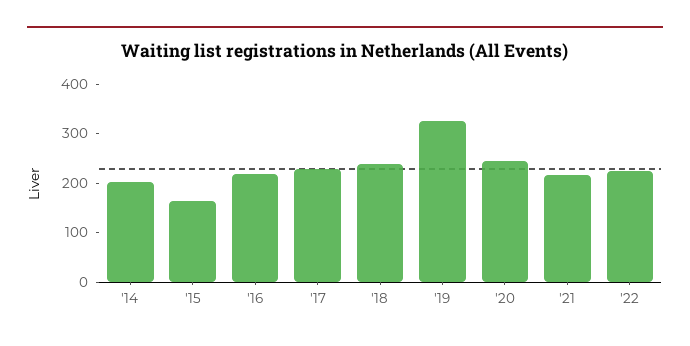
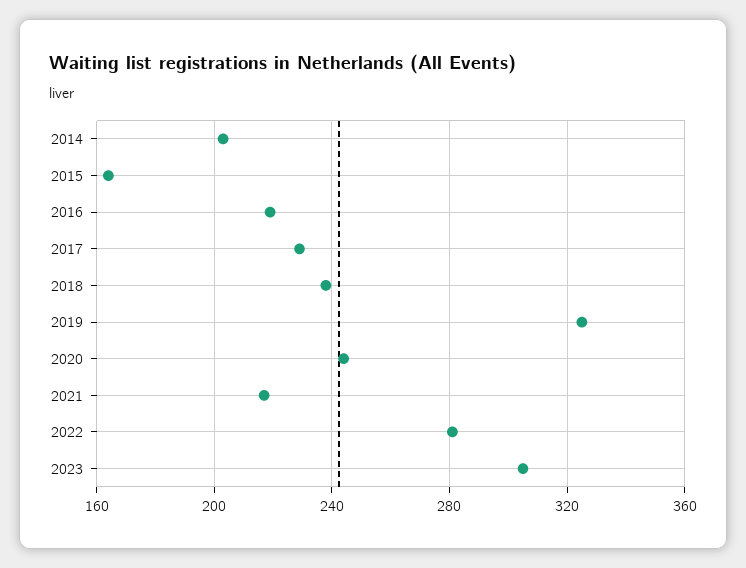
'22: 220 -> 280
2023: none -> 305

